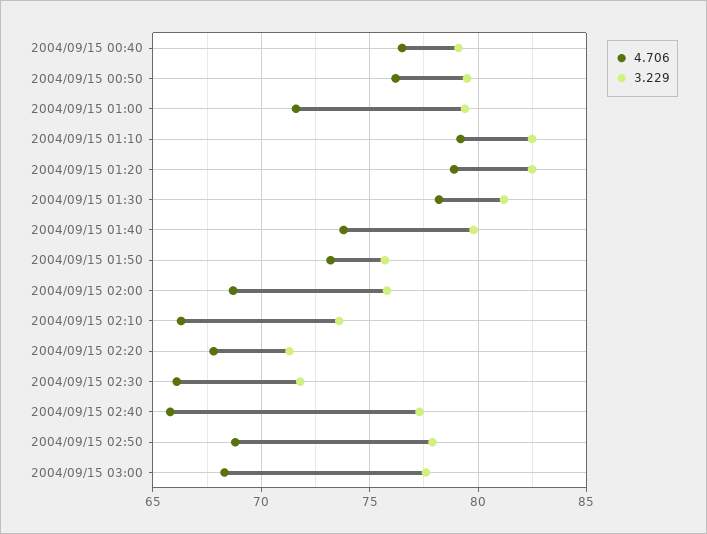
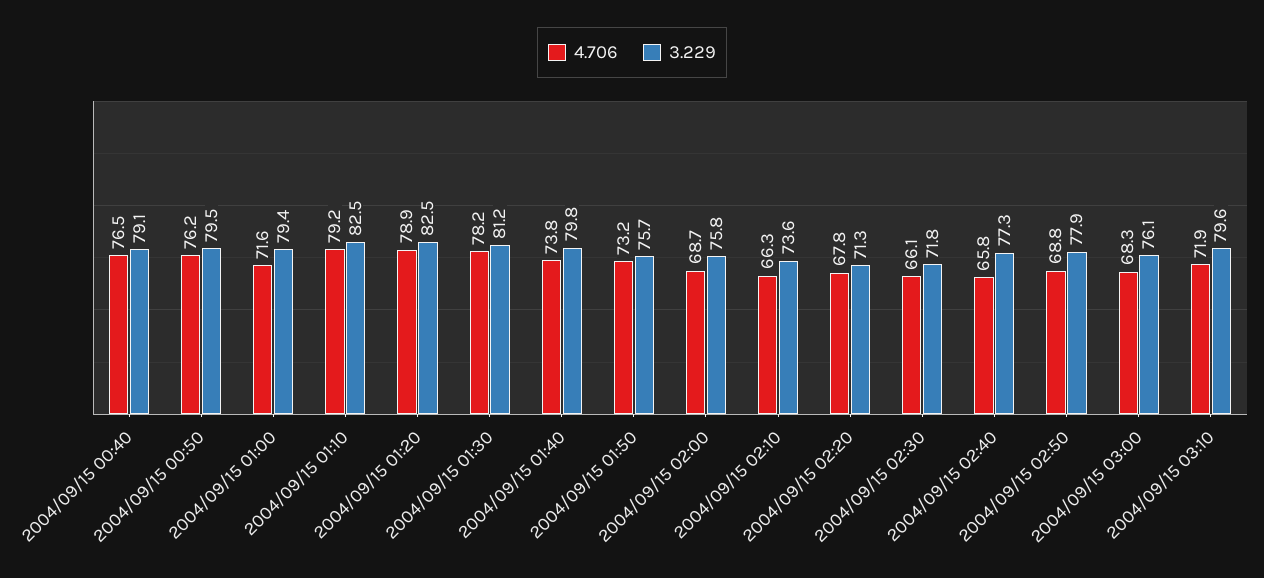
3.229, 2004/09/15 03:00: 77.5 -> 76.1
4.706, 2004/09/15 03:10: none -> 71.9
3.229, 2004/09/15 03:10: none -> 79.6

